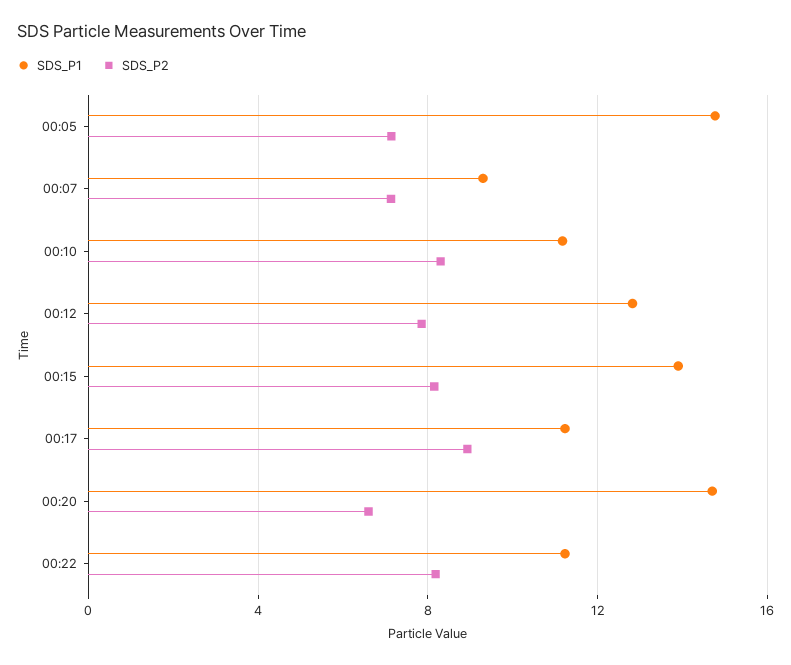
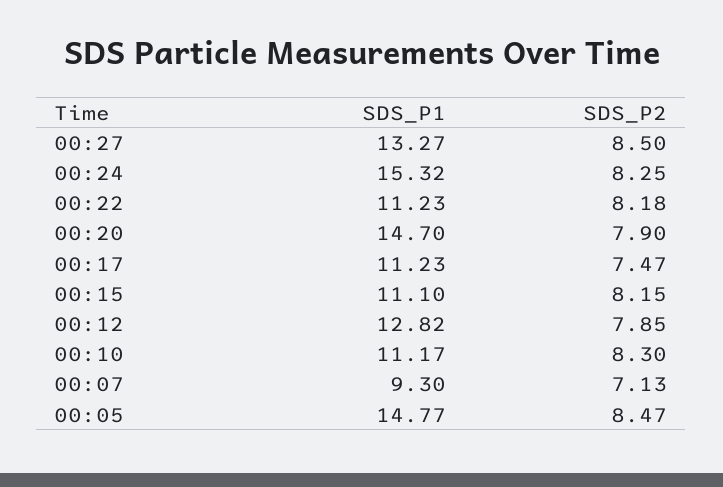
SDS_P2, 00:05: 7 -> 8.47
SDS_P1, 00:15: 14 -> 11.1
SDS_P2, 00:17: 9 -> 7.47
SDS_P2, 00:20: 6.5 -> 7.9
SDS_P1, 00:27: none -> 13.27
SDS_P2, 00:27: none -> 8.5
SDS_P1, 00:24: none -> 15.32
SDS_P2, 00:24: none -> 8.25

